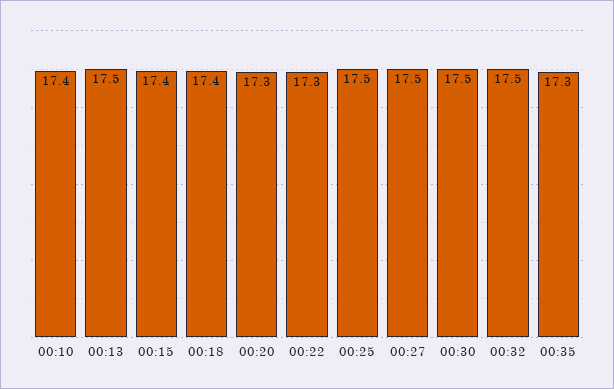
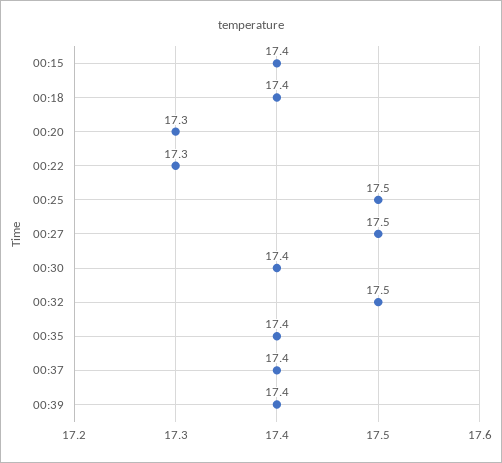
00:10: 17.4 -> none
00:13: 17.5 -> none
00:30: 17.5 -> 17.4
00:35: 17.3 -> 17.4
00:37: none -> 17.4
00:39: none -> 17.4

